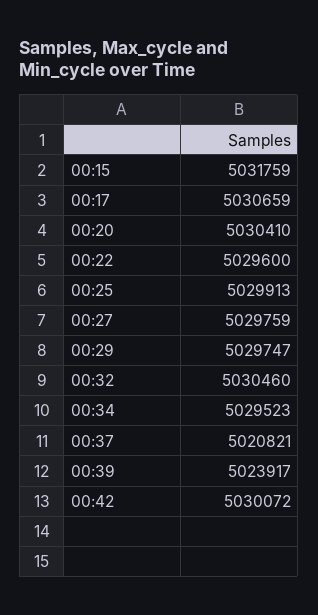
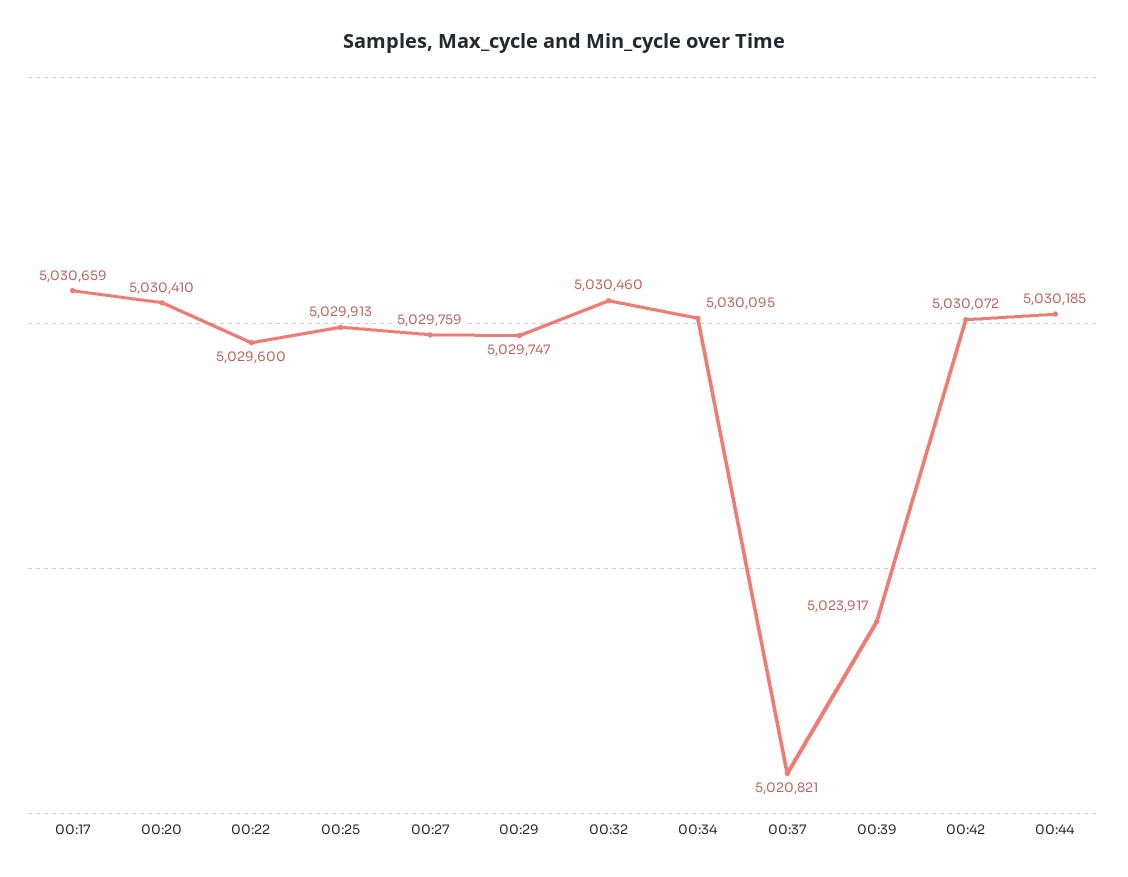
00:15: 5031759 -> none
00:34: 5029523 -> 5030095
00:44: none -> 5030185

